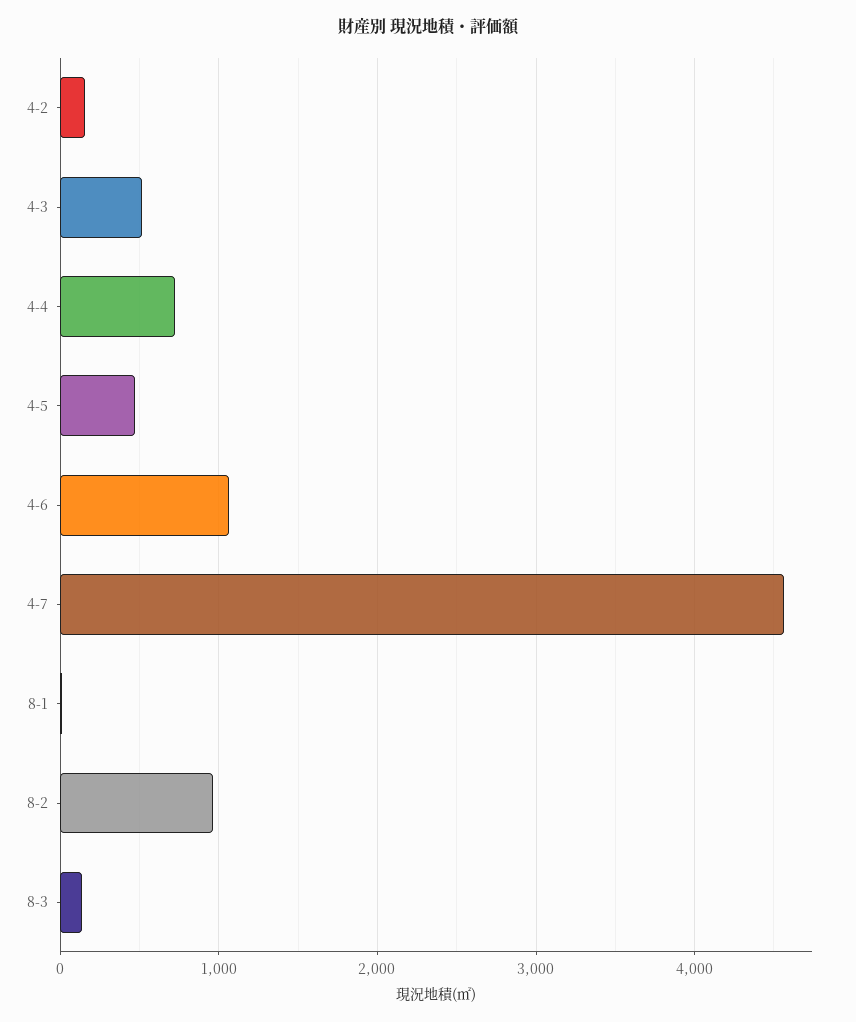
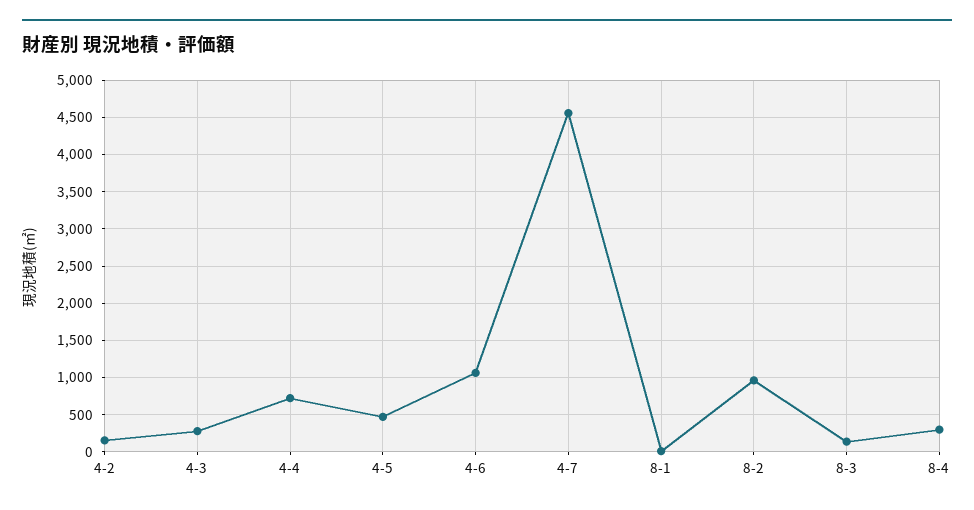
4-3: 500 -> 300
8-4: none -> 300

